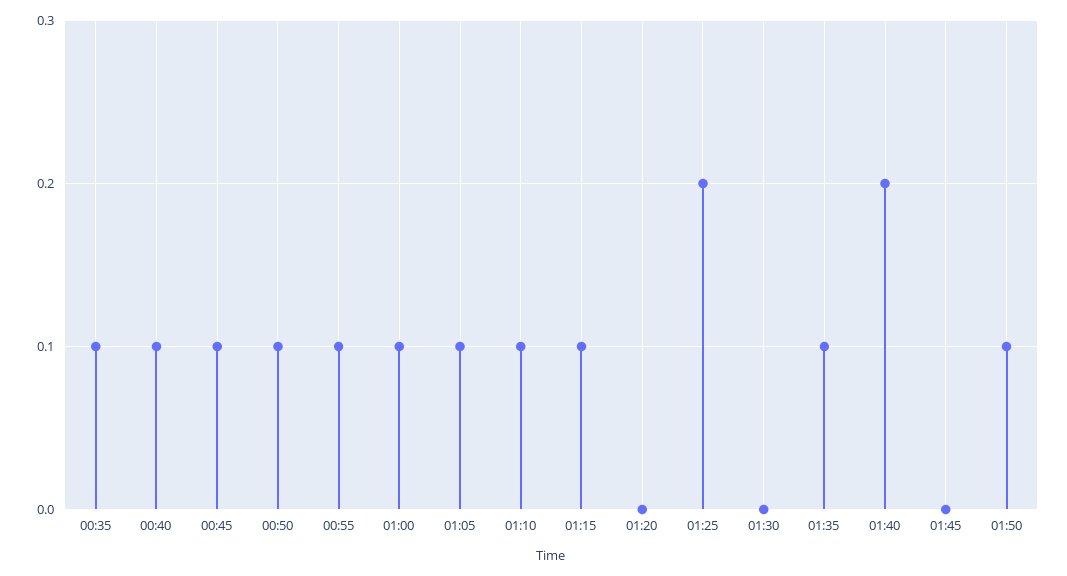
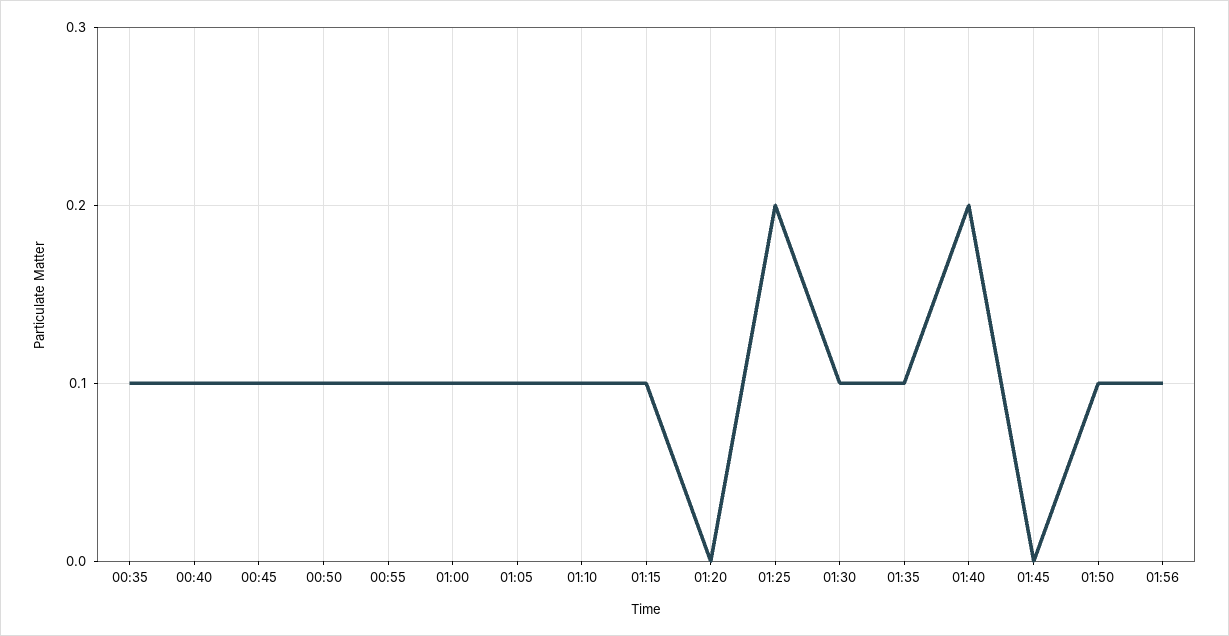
01:30: 0 -> 0.1
01:56: none -> 0.1

